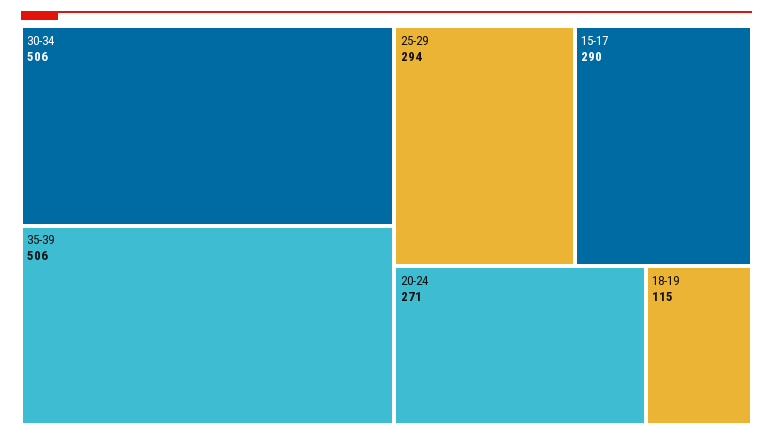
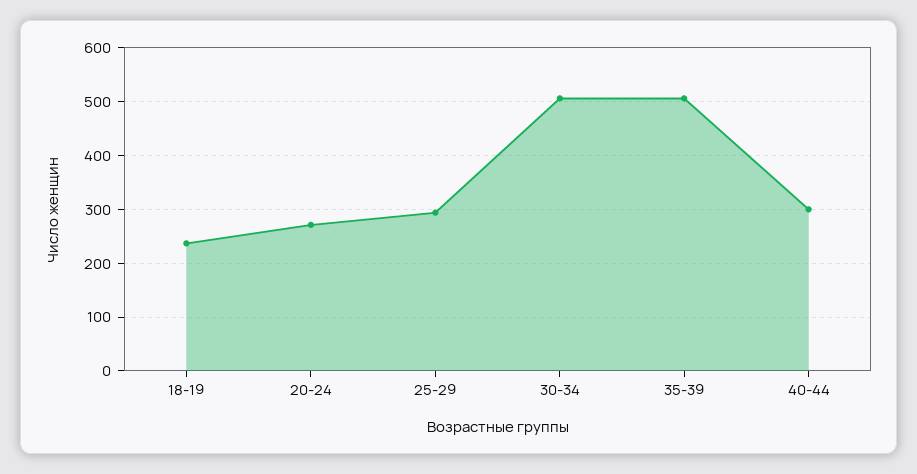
15-17: 290 -> none
18-19: 115 -> 240
40-44: none -> 300

